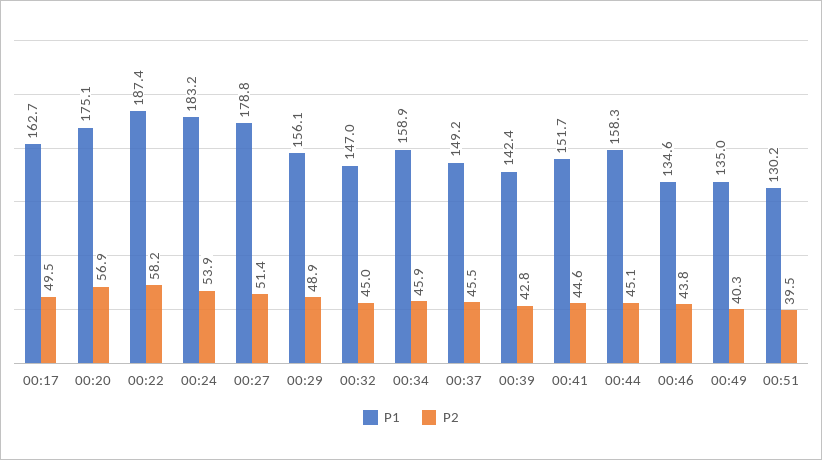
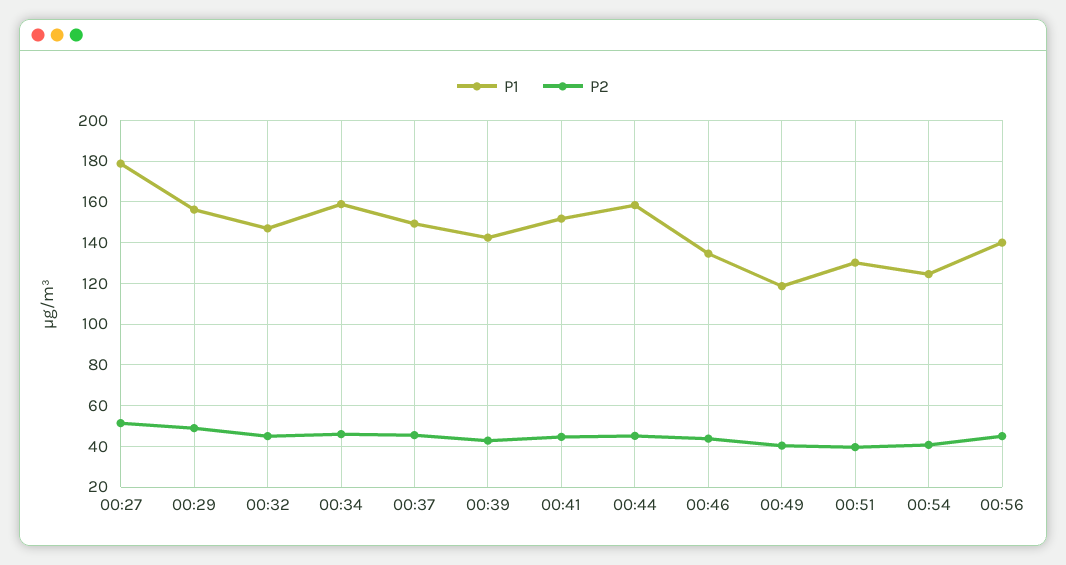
P1, 00:17: 162.7 -> none
P2, 00:17: 49.5 -> none
P1, 00:20: 175.1 -> none
P2, 00:20: 56.9 -> none
P1, 00:22: 187.4 -> none
P2, 00:22: 58.2 -> none
P1, 00:24: 183.2 -> none
P2, 00:24: 53.9 -> none
P1, 00:49: 135 -> 120
P1, 00:54: none -> 125
P2, 00:54: none -> 40
P1, 00:56: none -> 140
P2, 00:56: none -> 45

